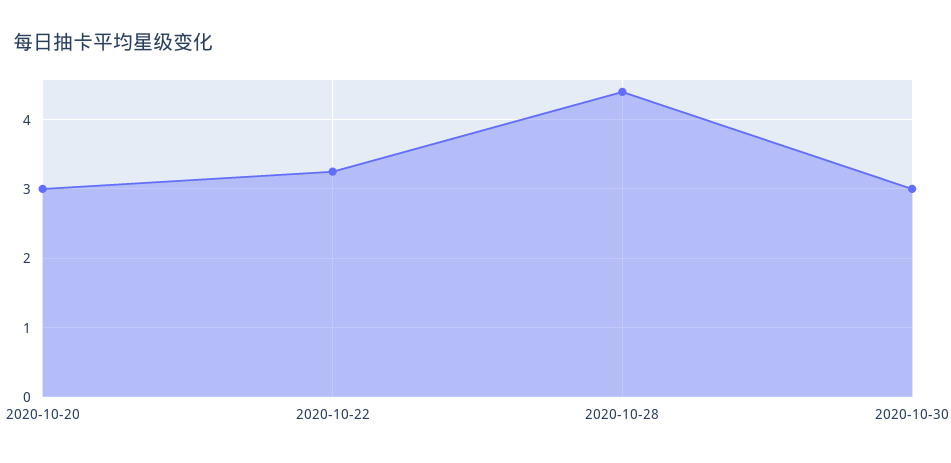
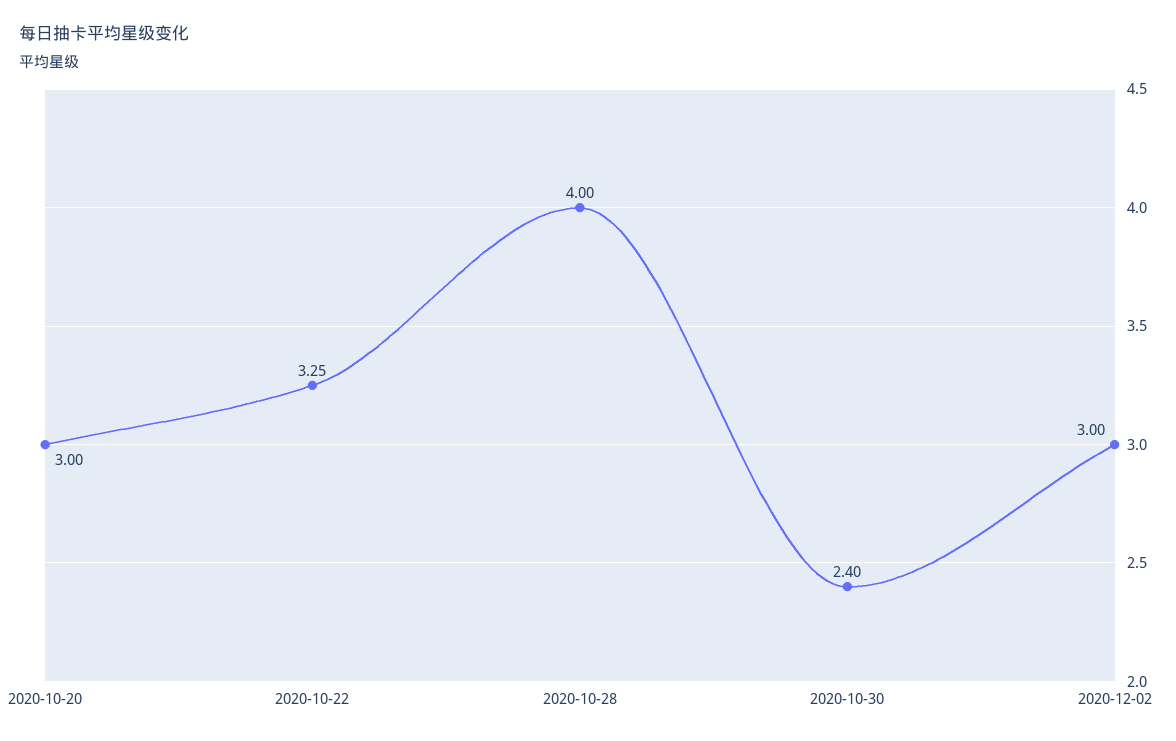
2020-10-28: 4.4 -> 4
2020-10-30: 3 -> 2.4
2020-12-02: none -> 3

